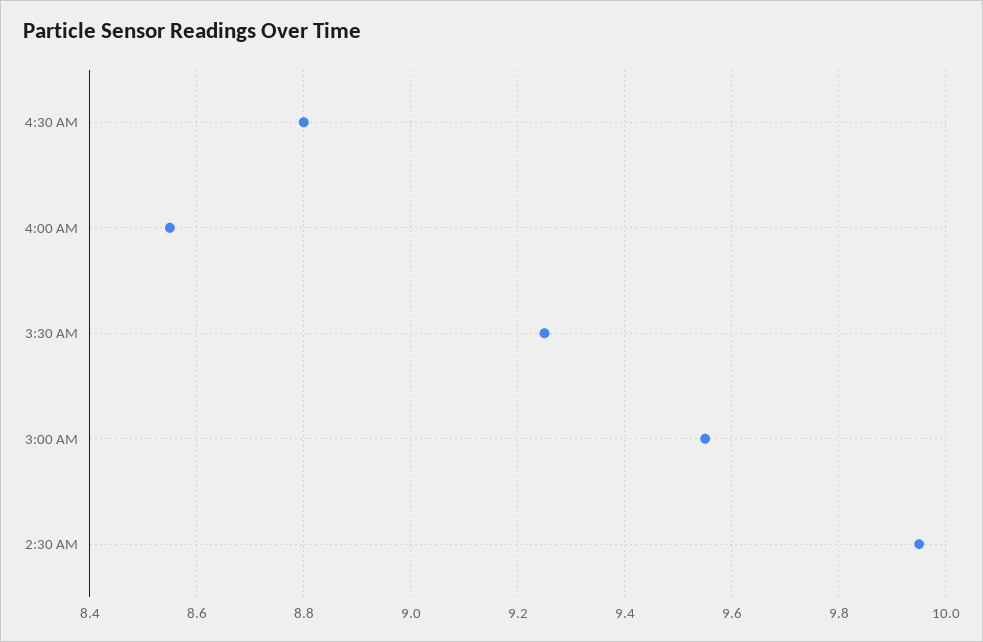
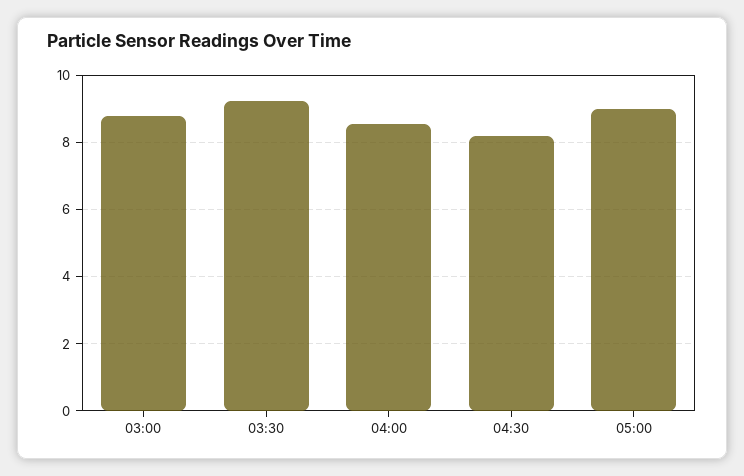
4:30 AM: 8.8 -> 8.2
3:00 AM: 9.55 -> 8.8
2:30 AM: 9.95 -> none
05:00: none -> 9

